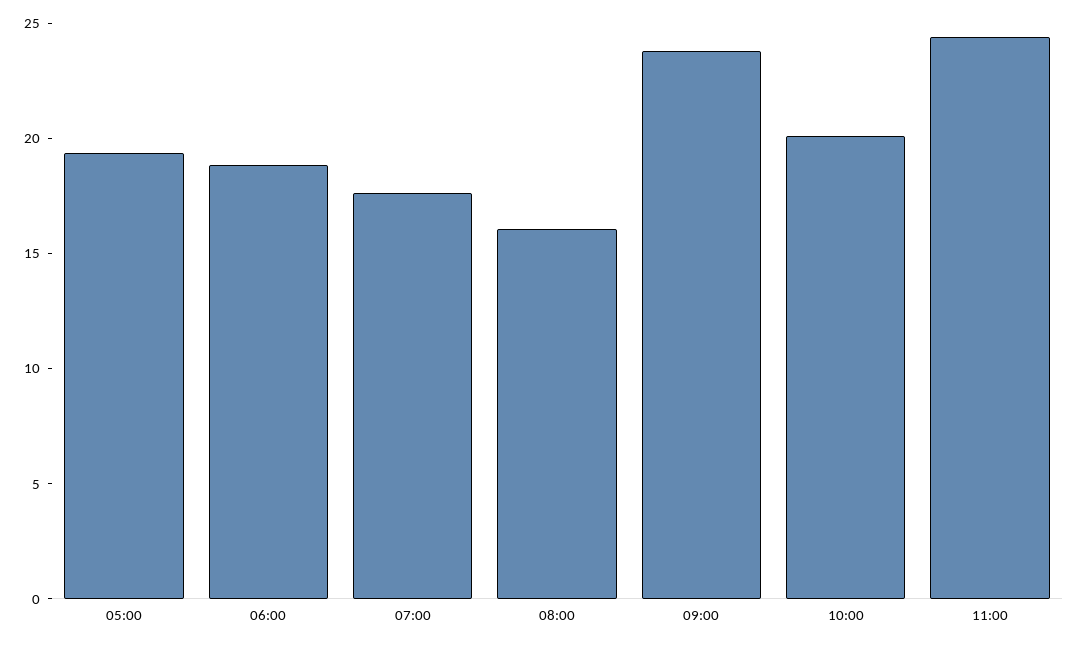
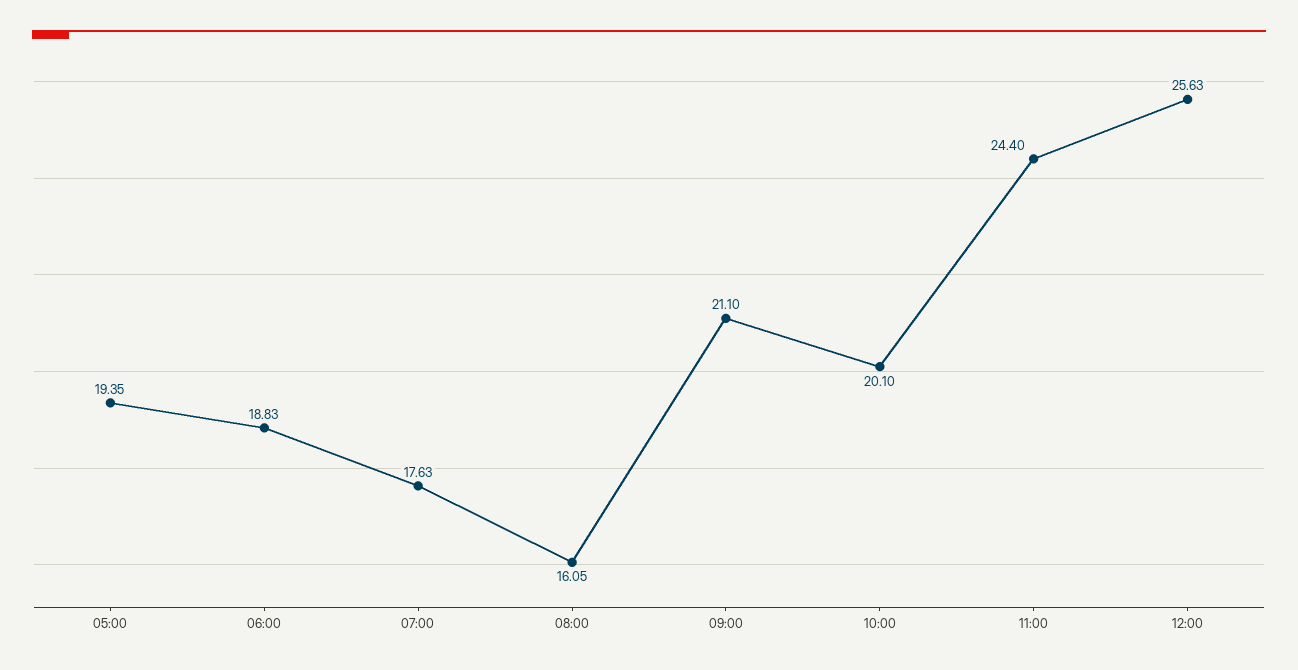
09:00: 24 -> 21.1
12:00: none -> 25.63

